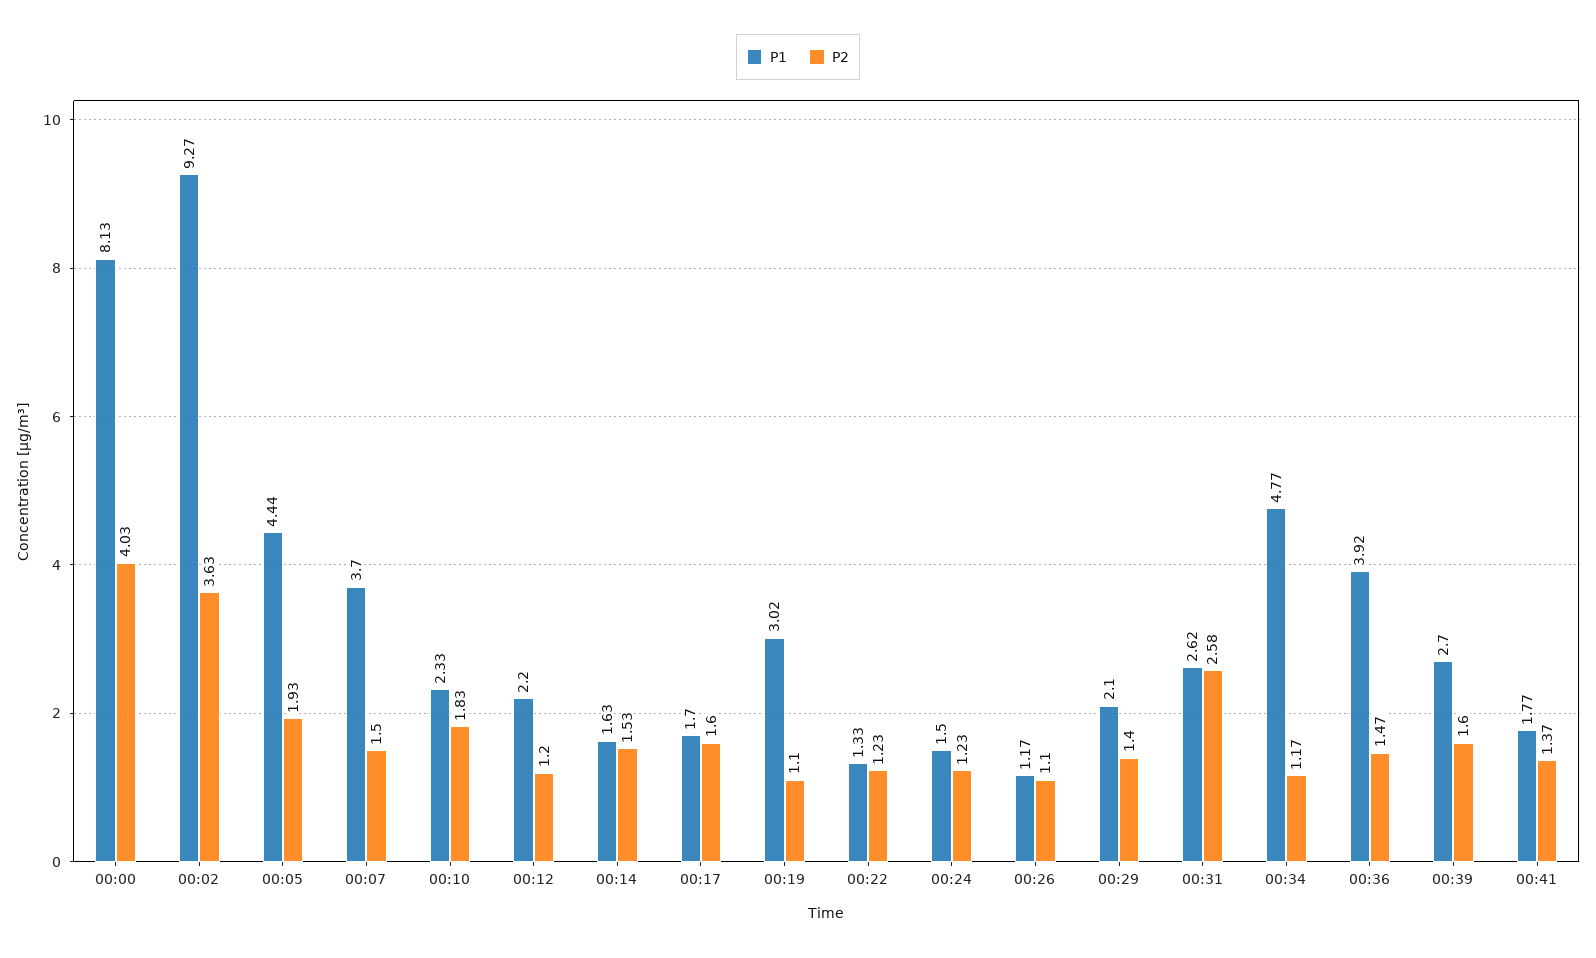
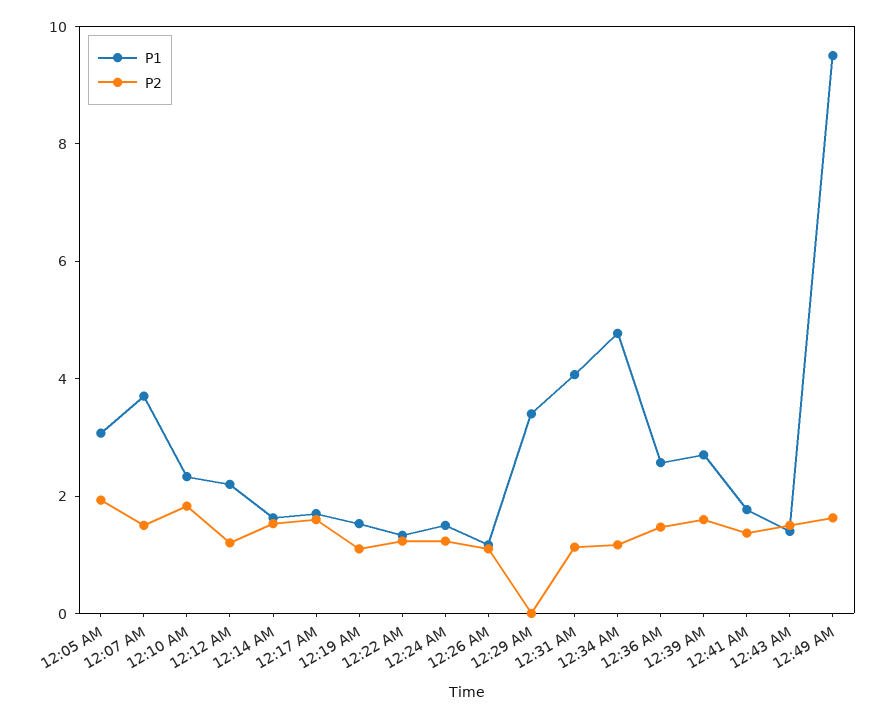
P1, 00:00: 8.13 -> none
P2, 00:00: 4.03 -> none
P1, 00:02: 9.27 -> none
P2, 00:02: 3.63 -> none
P1, 00:05: 4.44 -> 3
P1, 00:19: 3.02 -> 1.5
P1, 00:29: 2.1 -> 3.5
P2, 00:29: 1.4 -> 0
P1, 00:31: 2.62 -> 4
P2, 00:31: 2.58 -> 1
P1, 00:36: 3.92 -> 2.5
P1, 12:43 AM: none -> 1.5
P2, 12:43 AM: none -> 1.5
P1, 12:49 AM: none -> 9.5
P2, 12:49 AM: none -> 1.5

